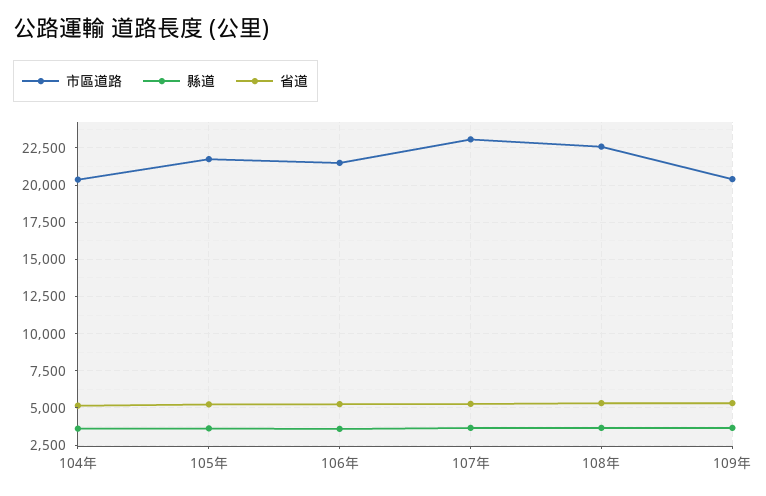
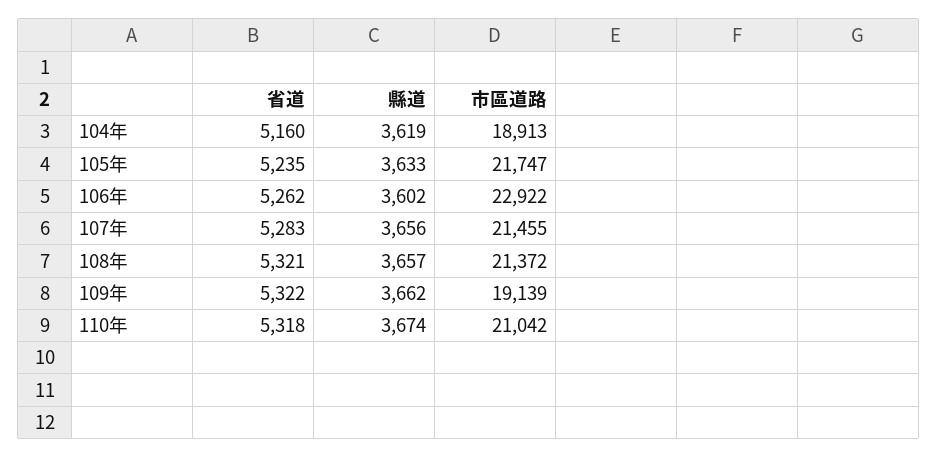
市區道路, 104年: 20500 -> 18913
市區道路, 106年: 21500 -> 22922
市區道路, 107年: 23000 -> 21455
市區道路, 108年: 22500 -> 21372
市區道路, 109年: 20500 -> 19139
省道, 110年: none -> 5318
縣道, 110年: none -> 3674
市區道路, 110年: none -> 21042

